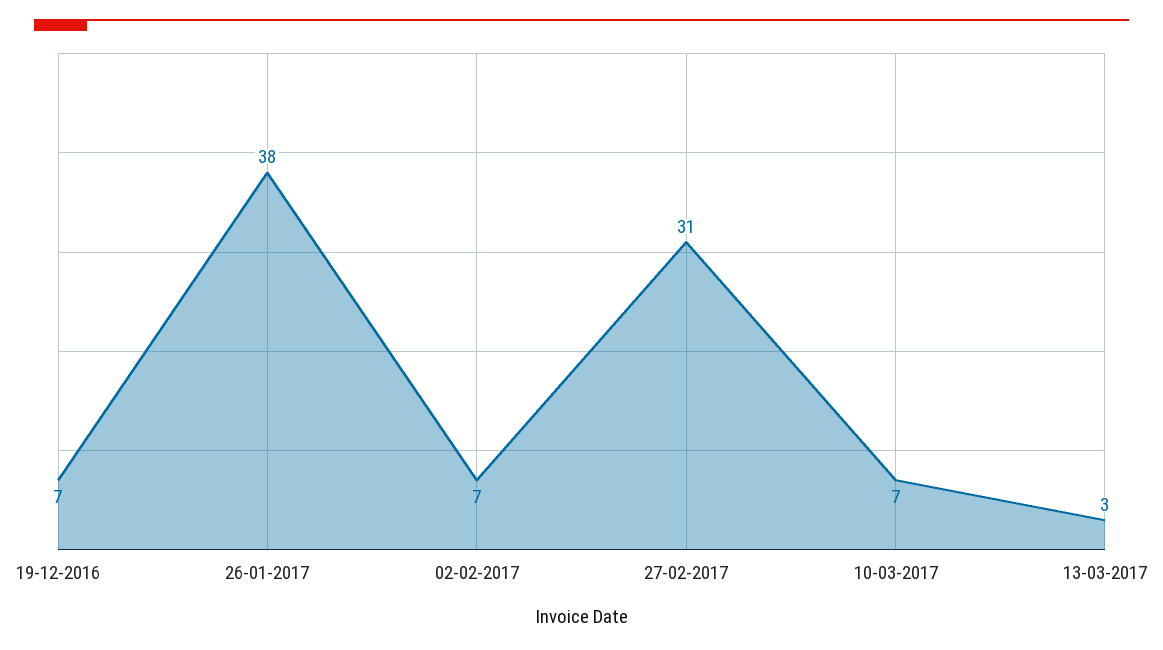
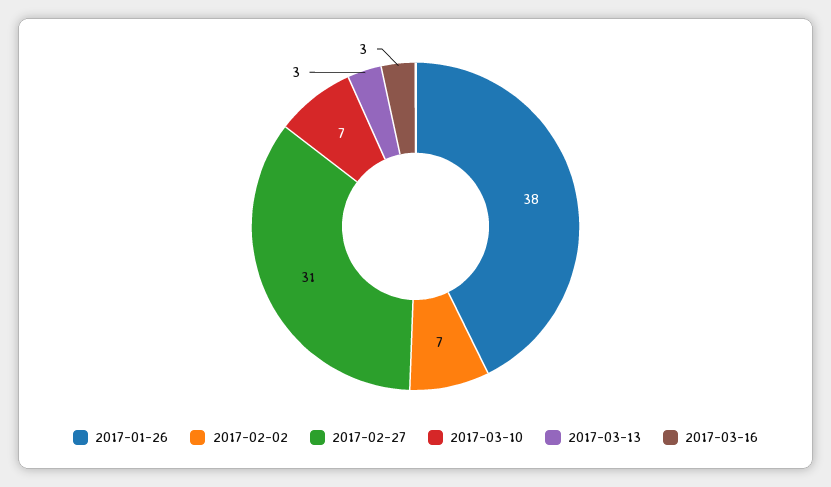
19-12-2016: 7 -> none
2017-03-16: none -> 3

